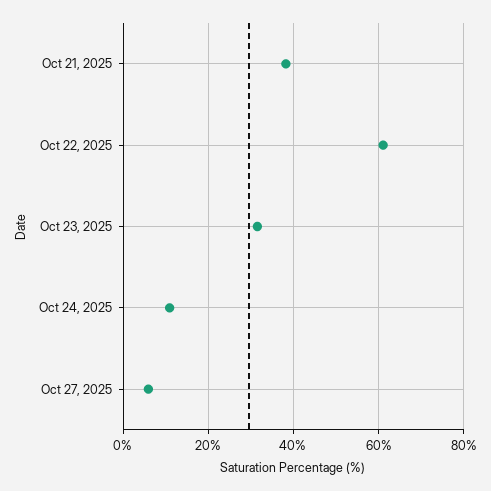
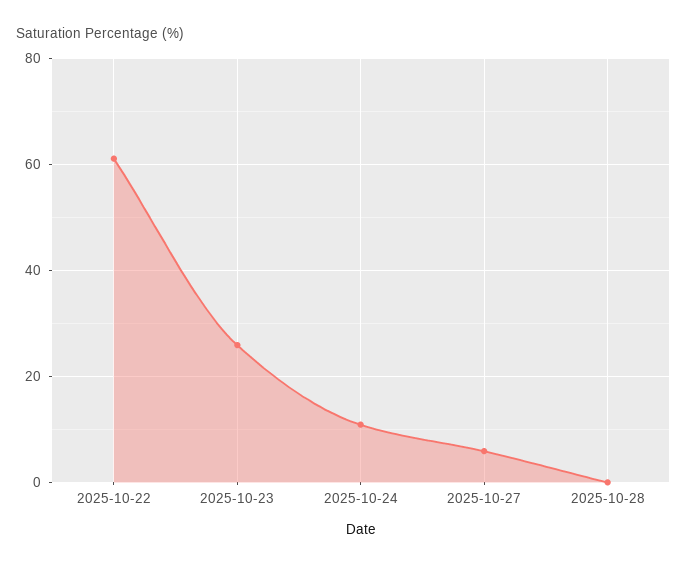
Oct 21, 2025: 38 -> none
Oct 23, 2025: 32 -> 26
2025-10-28: none -> 0

